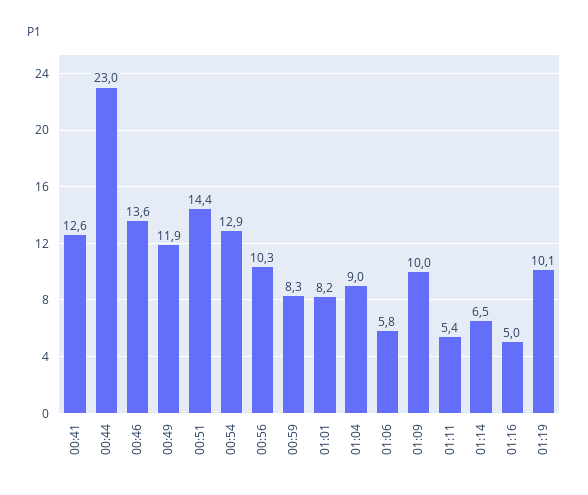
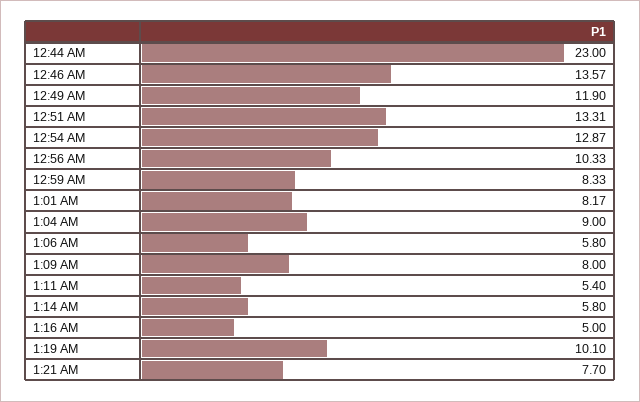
00:41: 12.6 -> none
00:51: 14.4 -> 13.31
01:09: 10 -> 8
01:14: 6.5 -> 5.8
1:21 AM: none -> 7.7

